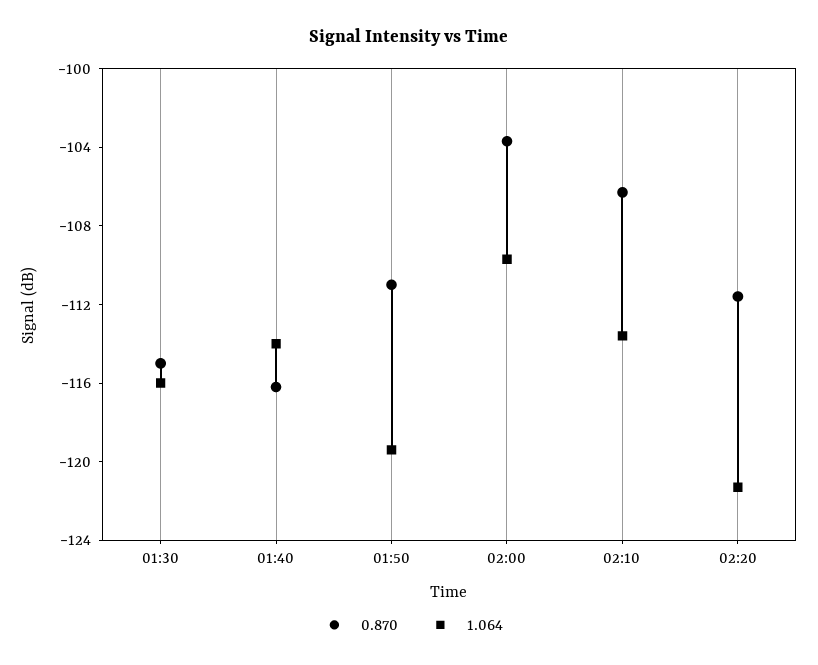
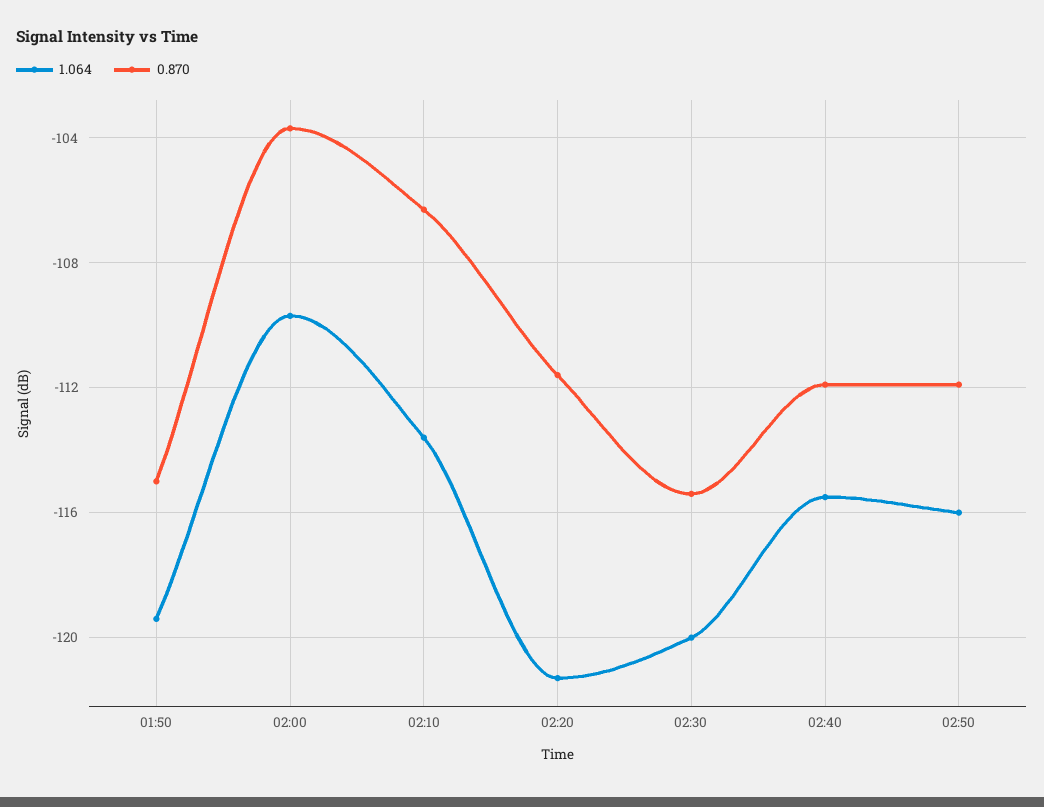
0.870, 01:30: -115 -> none
1.064, 01:30: -116 -> none
0.870, 01:40: -116 -> none
1.064, 01:40: -114 -> none
0.870, 01:50: -111 -> -115
1.064, 02:30: none -> -120
0.870, 02:30: none -> -115.5
1.064, 02:40: none -> -115.5
0.870, 02:40: none -> -112
1.064, 02:50: none -> -116
0.870, 02:50: none -> -112

